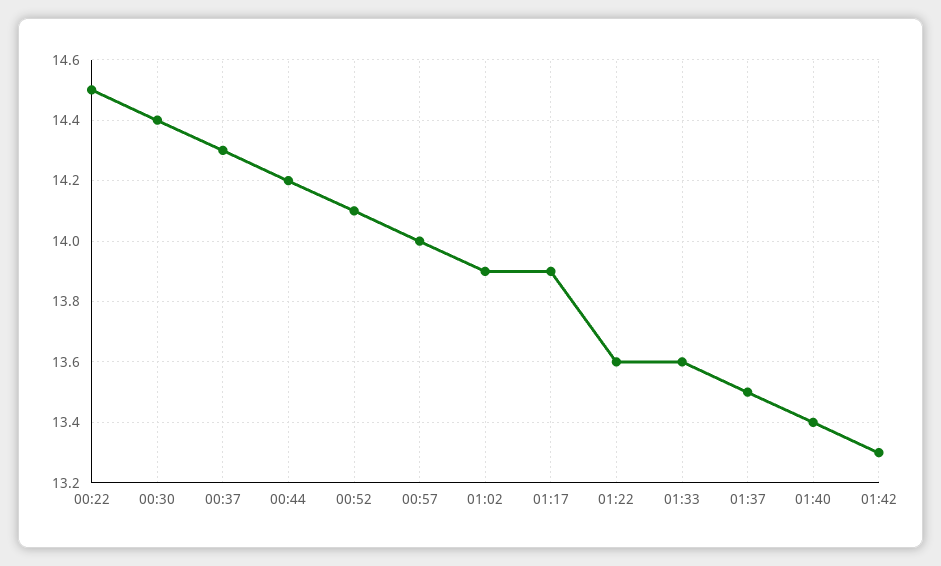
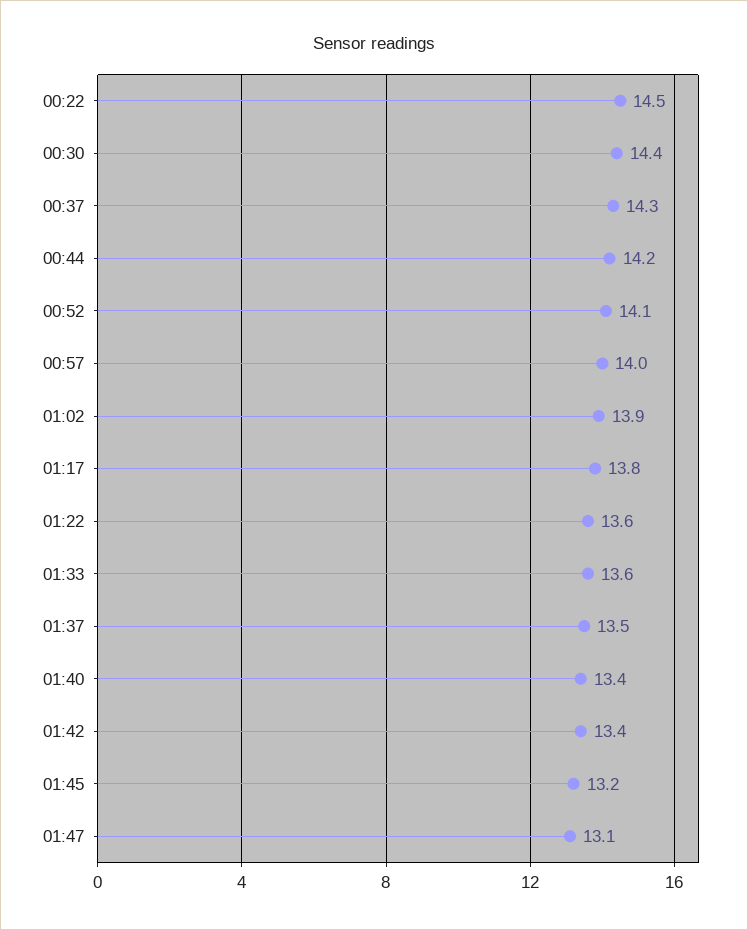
01:17: 13.9 -> 13.8
01:42: 13.3 -> 13.4
01:45: none -> 13.2
01:47: none -> 13.1

